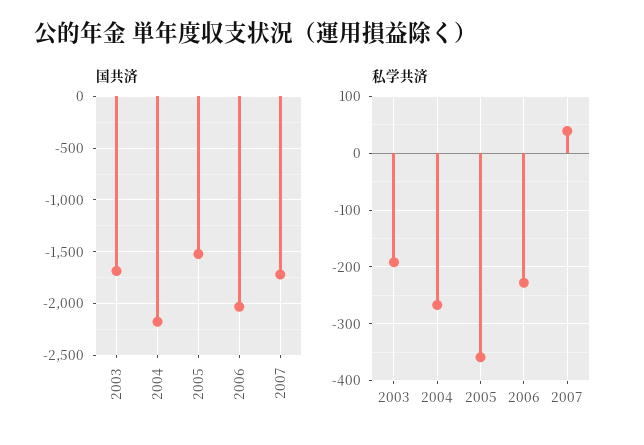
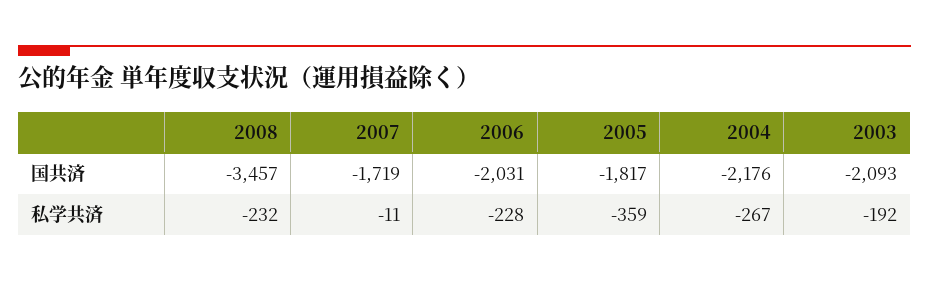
国共済, 2003: -1700 -> -2093
国共済, 2005: -1500 -> -1817
私学共済, 2007: 40 -> -11
国共済, 2008: none -> -3457
私学共済, 2008: none -> -232

